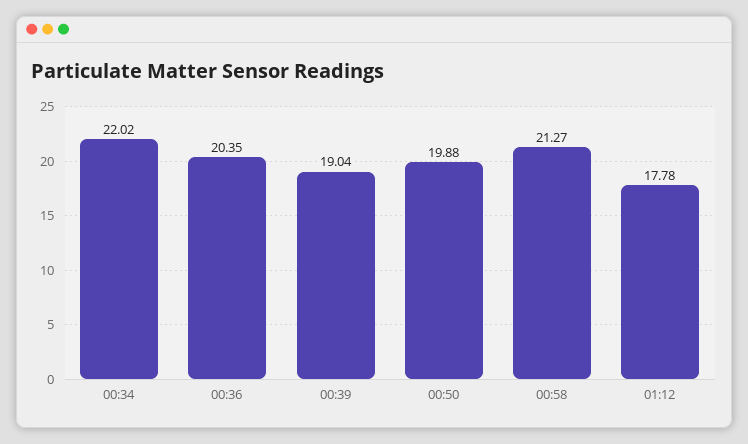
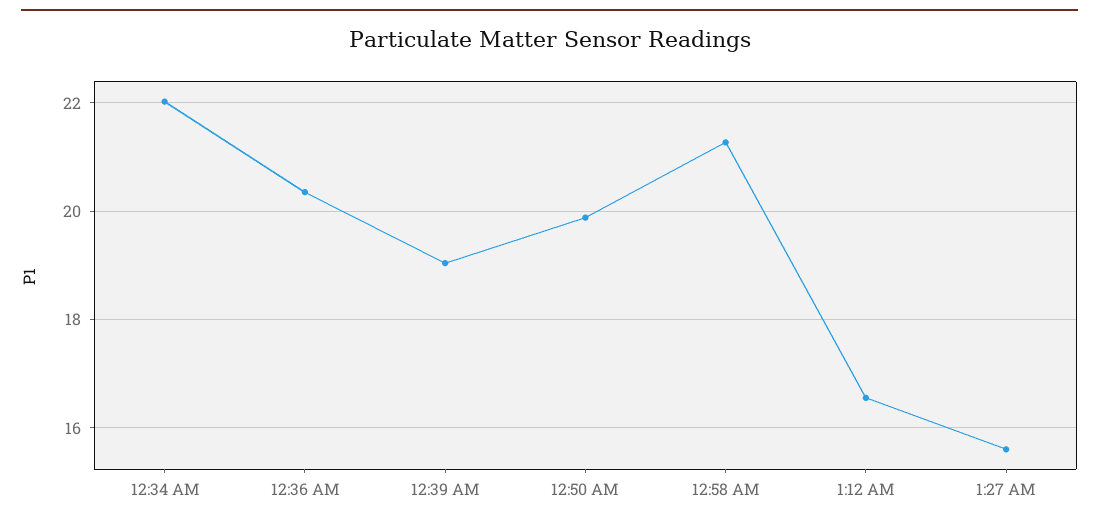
01:12: 17.78 -> 16.6
1:27 AM: none -> 15.6

